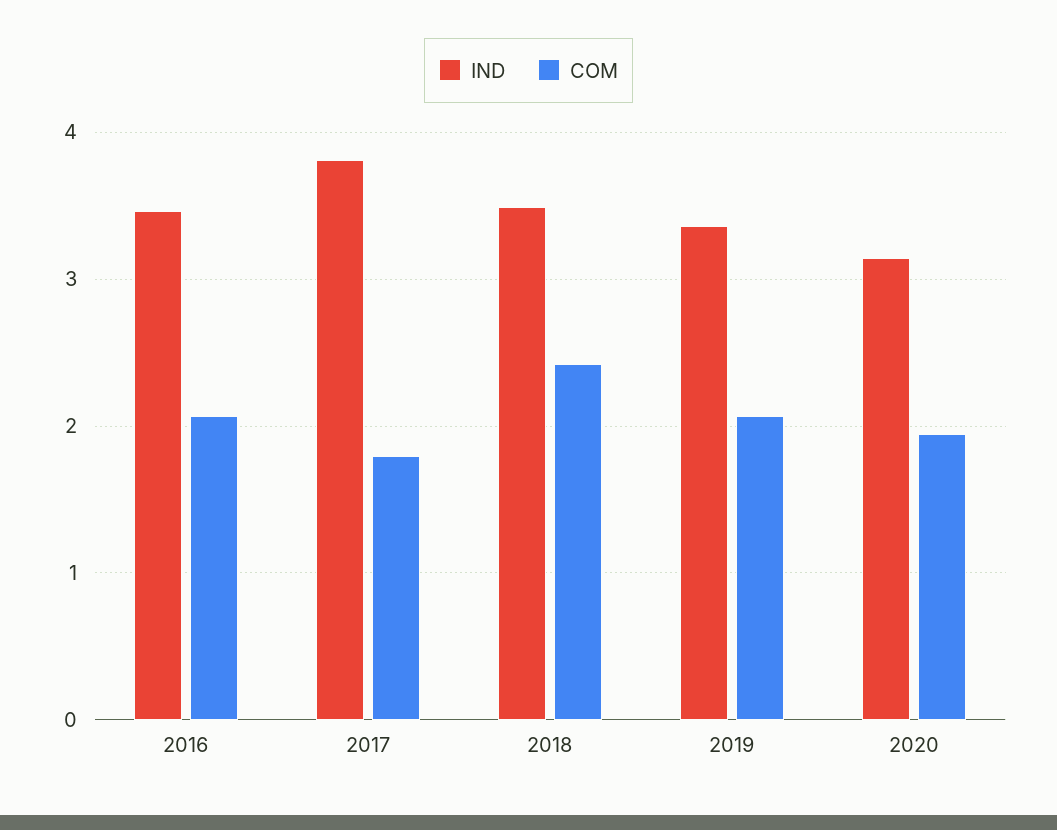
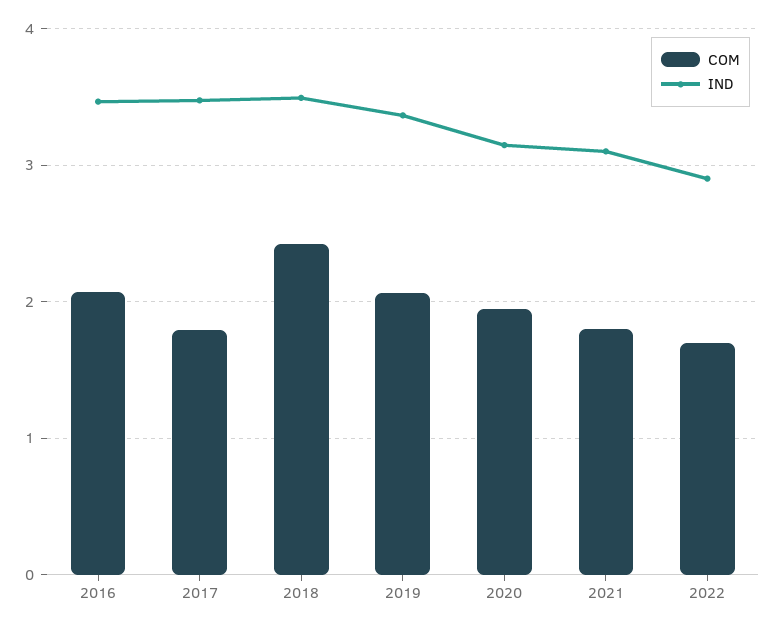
IND, 2017: 3.8 -> 3.5
COM, 2021: none -> 1.8
IND, 2021: none -> 3.1
COM, 2022: none -> 1.7
IND, 2022: none -> 2.9

